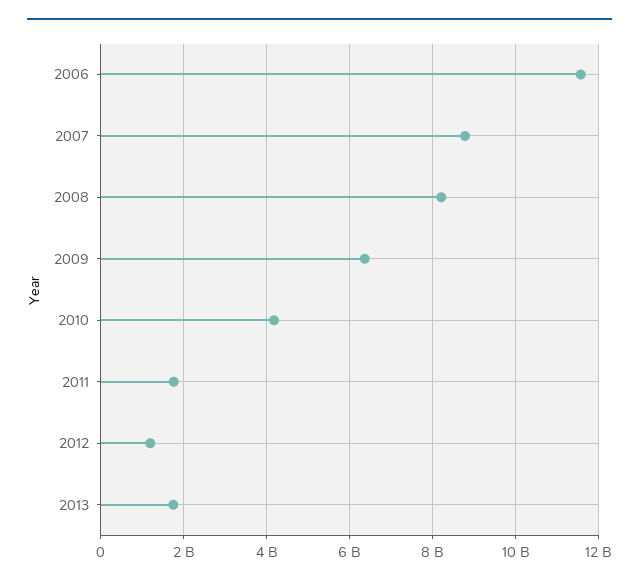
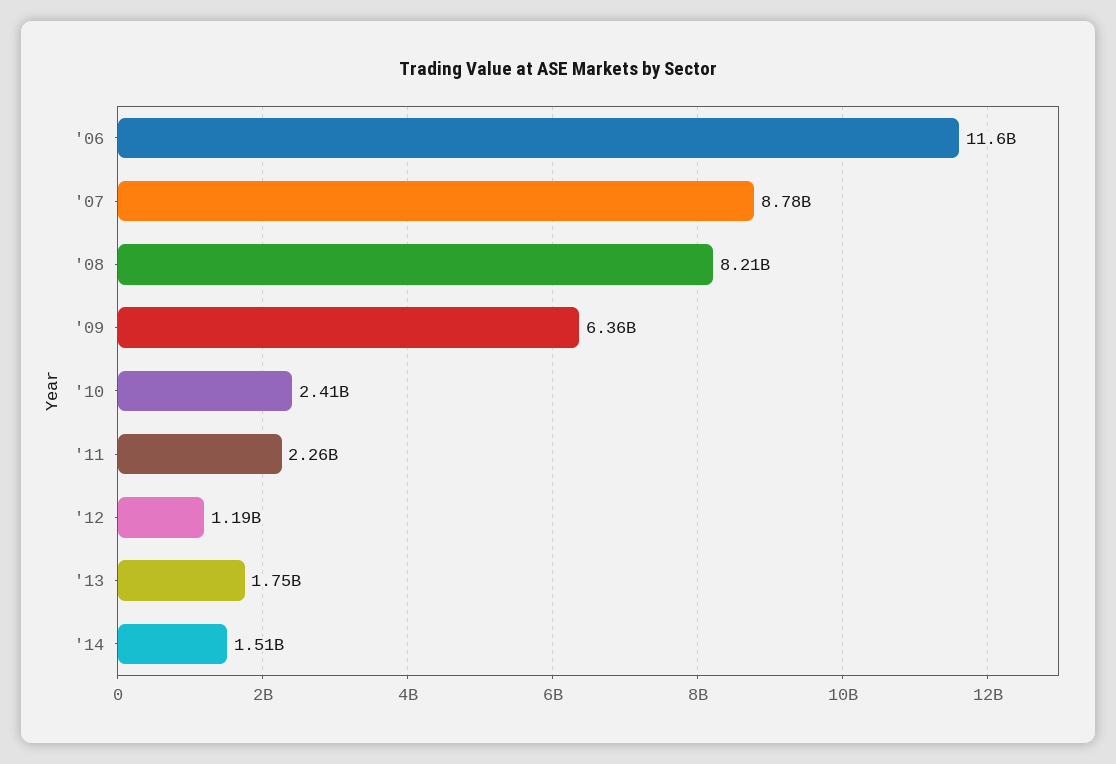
2010: 4200000000 -> 2410000000
2011: 1800000000 -> 2260000000
'14: none -> 1510000000

